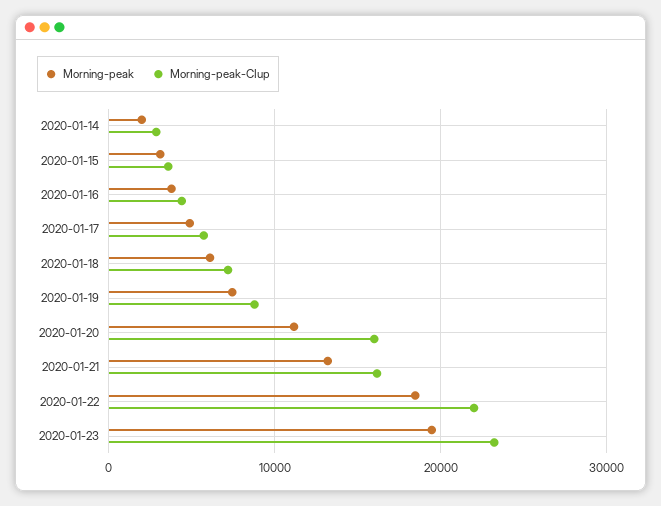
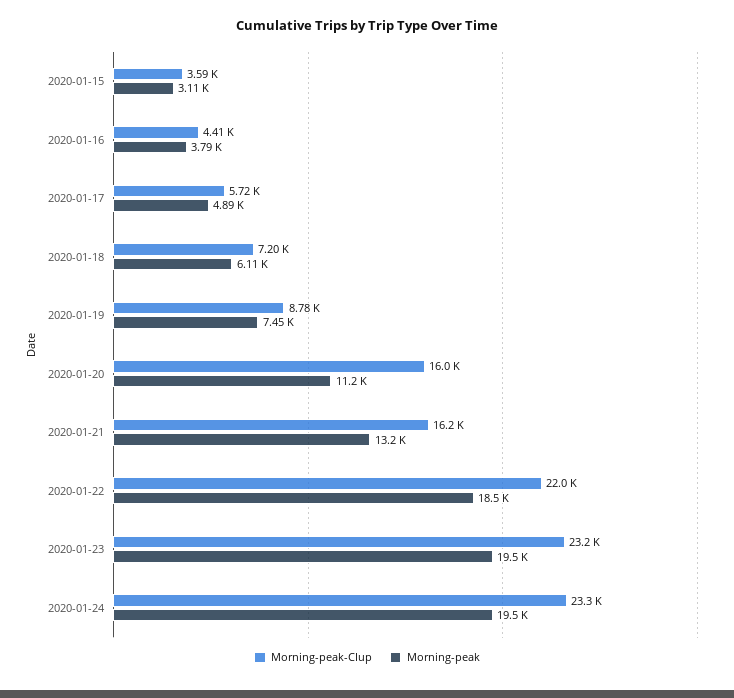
Morning-peak, 2020-01-14: 2000 -> none
Morning-peak-CIup, 2020-01-14: 3000 -> none
Morning-peak-CIup, 2020-01-24: none -> 23300
Morning-peak, 2020-01-24: none -> 19500

